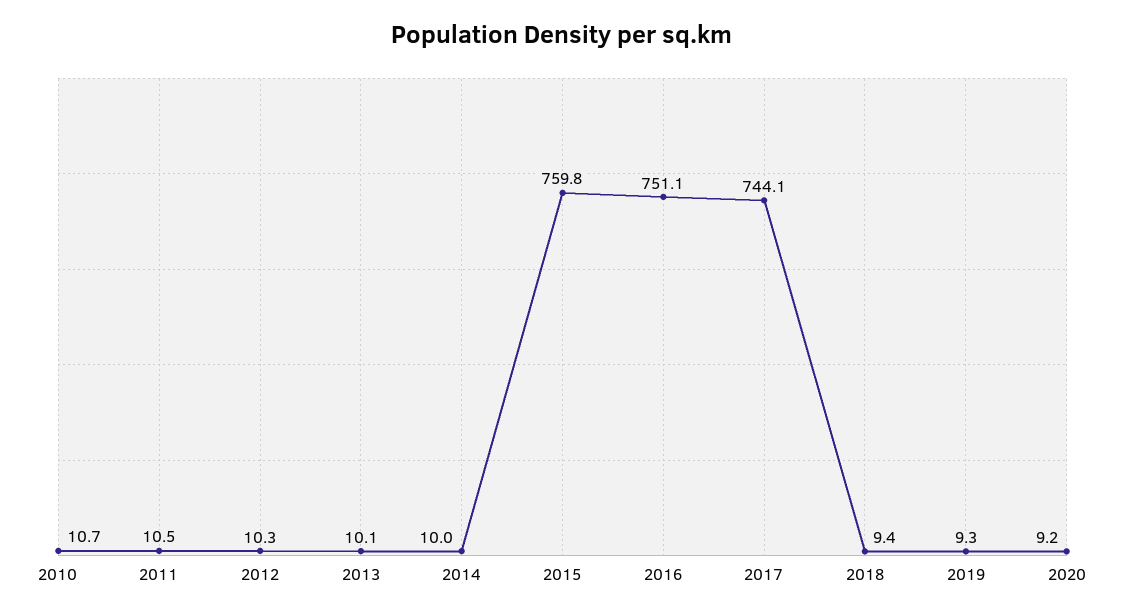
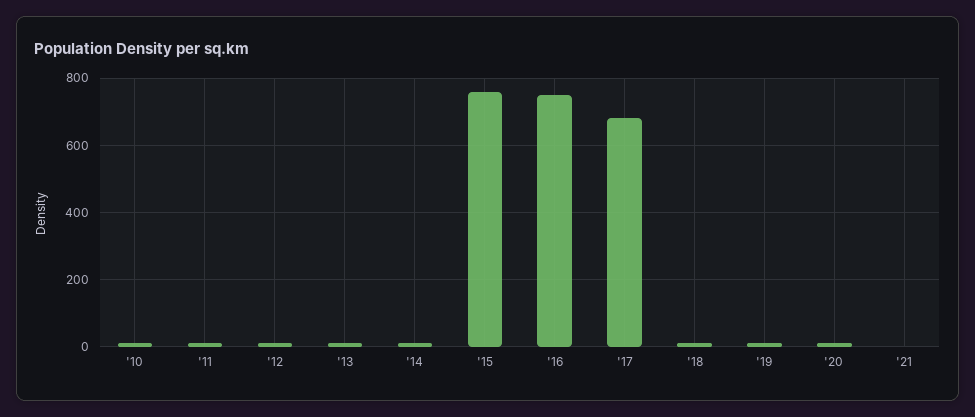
2017: 744.1 -> 680
'21: none -> 0

